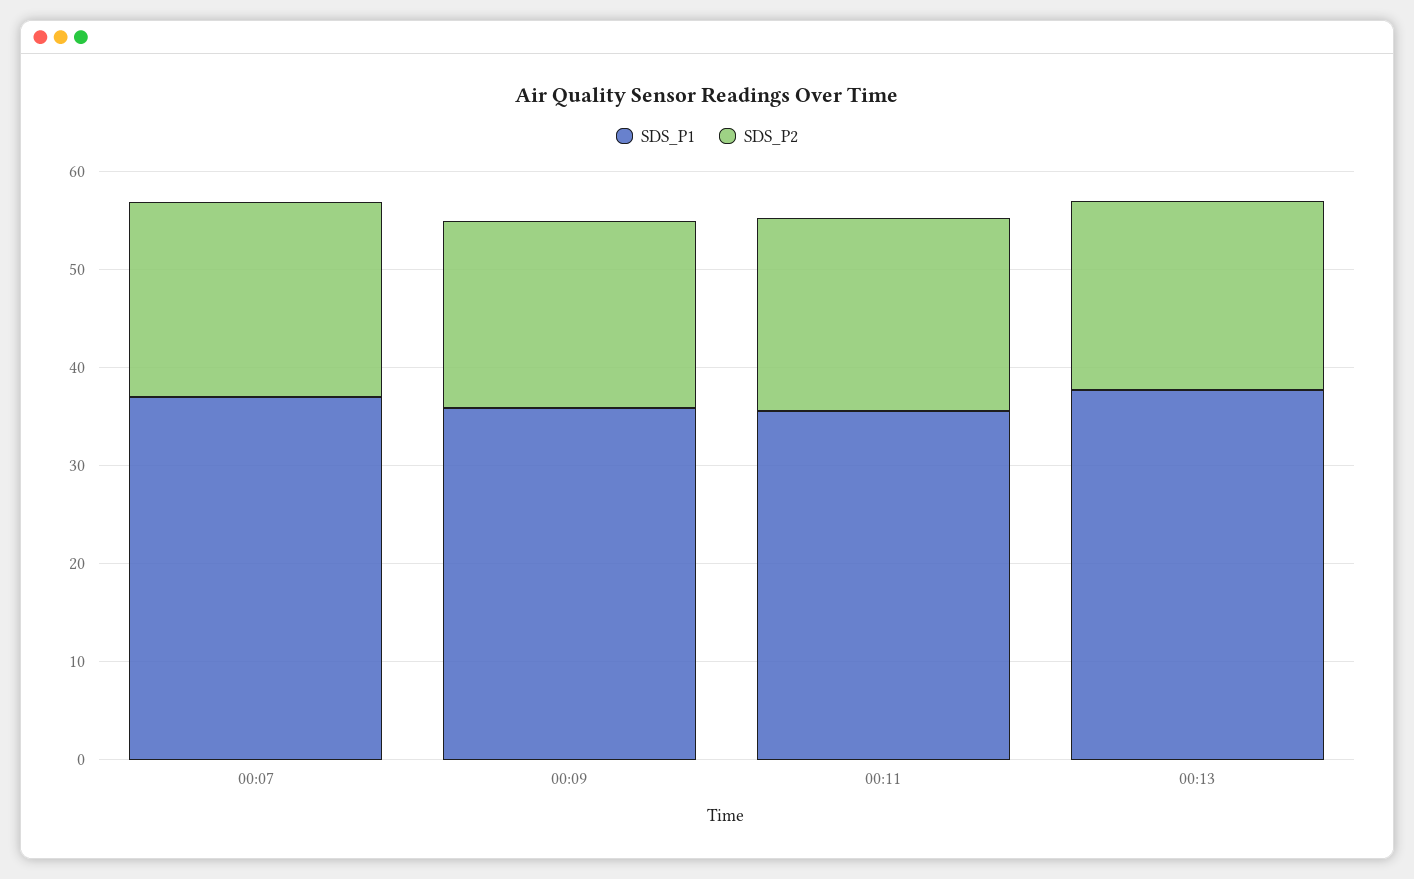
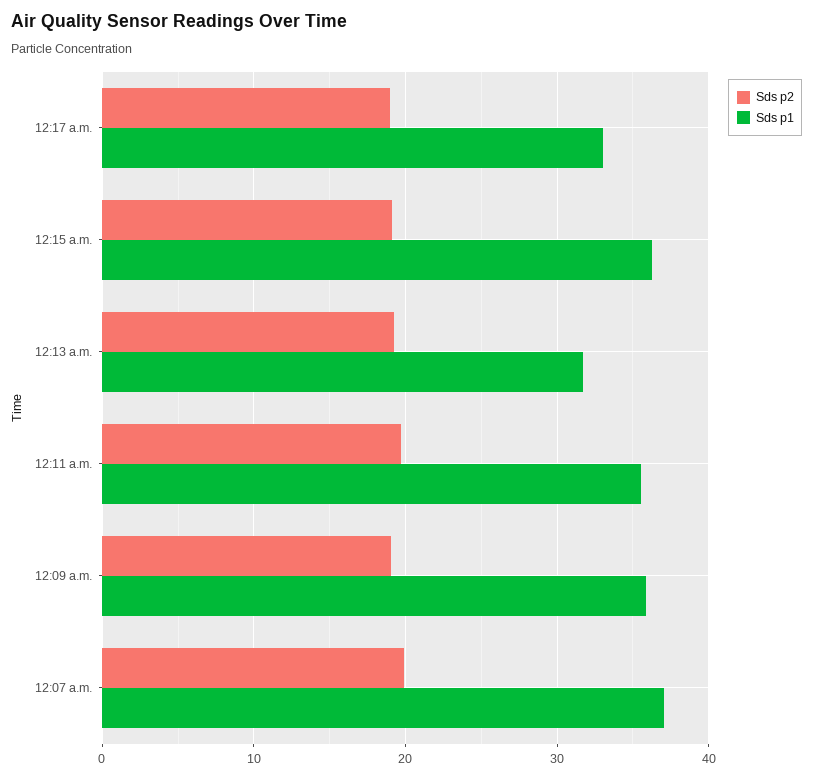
SDS_P1, 00:13: 38 -> 32
SDS_P2, 12:17 a.m.: none -> 19
SDS_P1, 12:17 a.m.: none -> 33
SDS_P2, 12:15 a.m.: none -> 19
SDS_P1, 12:15 a.m.: none -> 36

